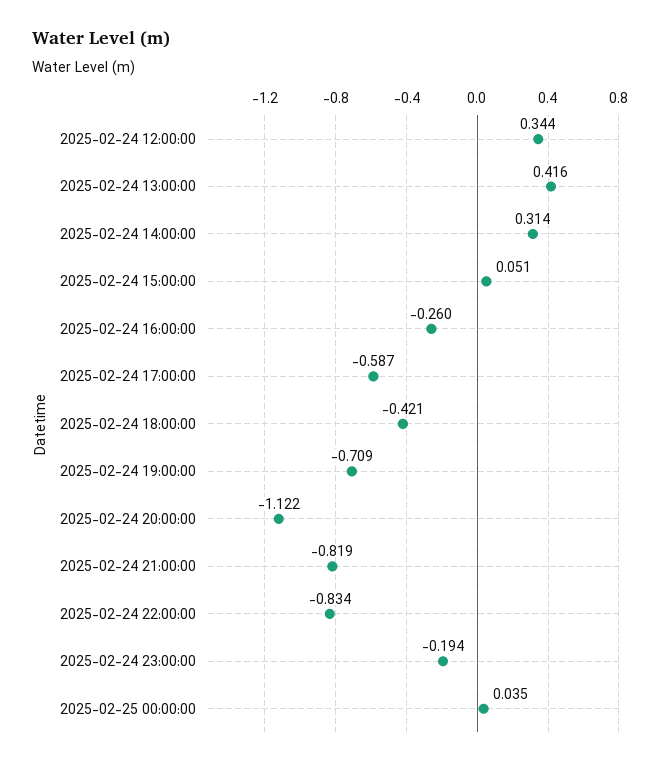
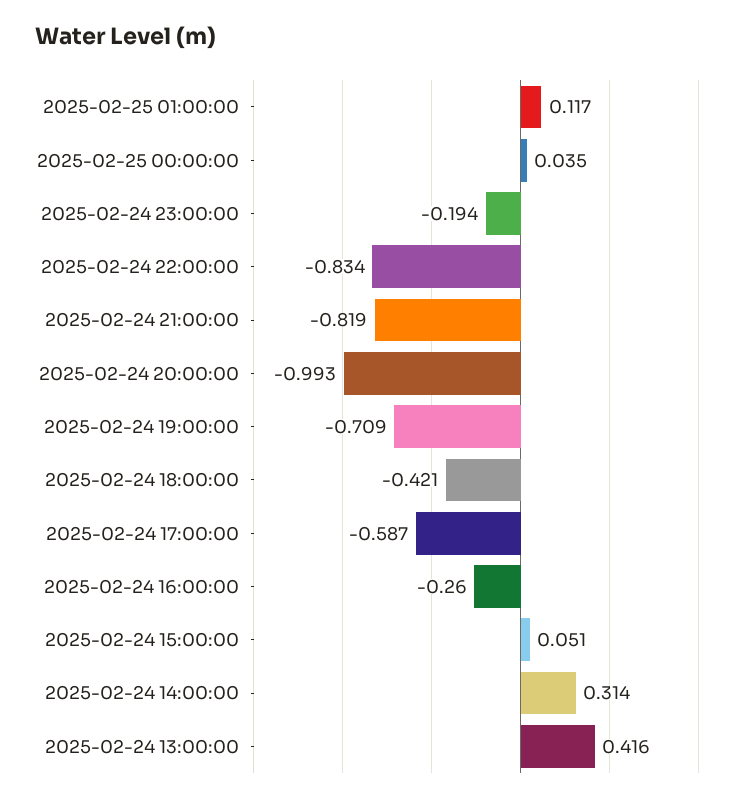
2025-02-24 12:00:00: 0.344 -> none
2025-02-24 20:00:00: -1.122 -> -0.993
2025-02-25 01:00:00: none -> 0.117

